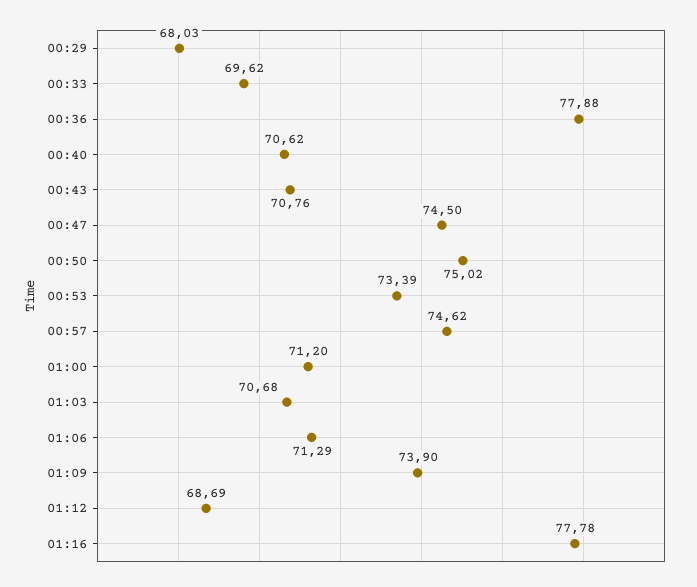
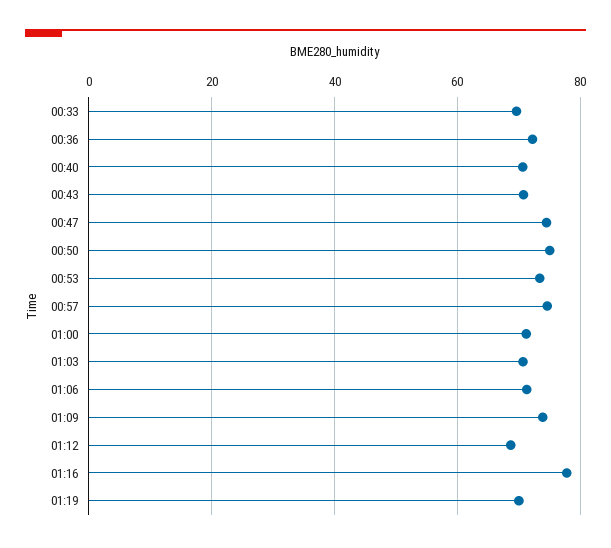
00:29: 68.03 -> none
00:36: 77.88 -> 72
01:19: none -> 70

